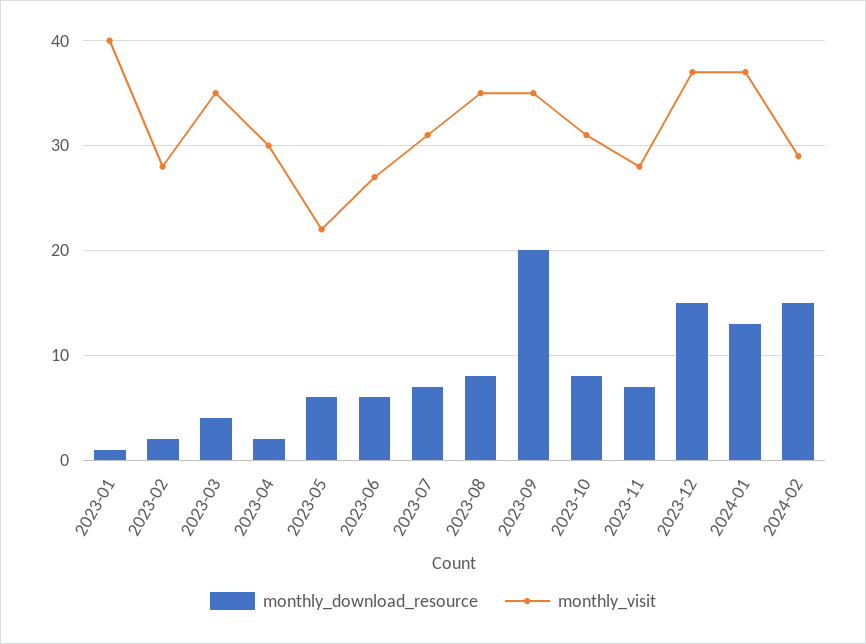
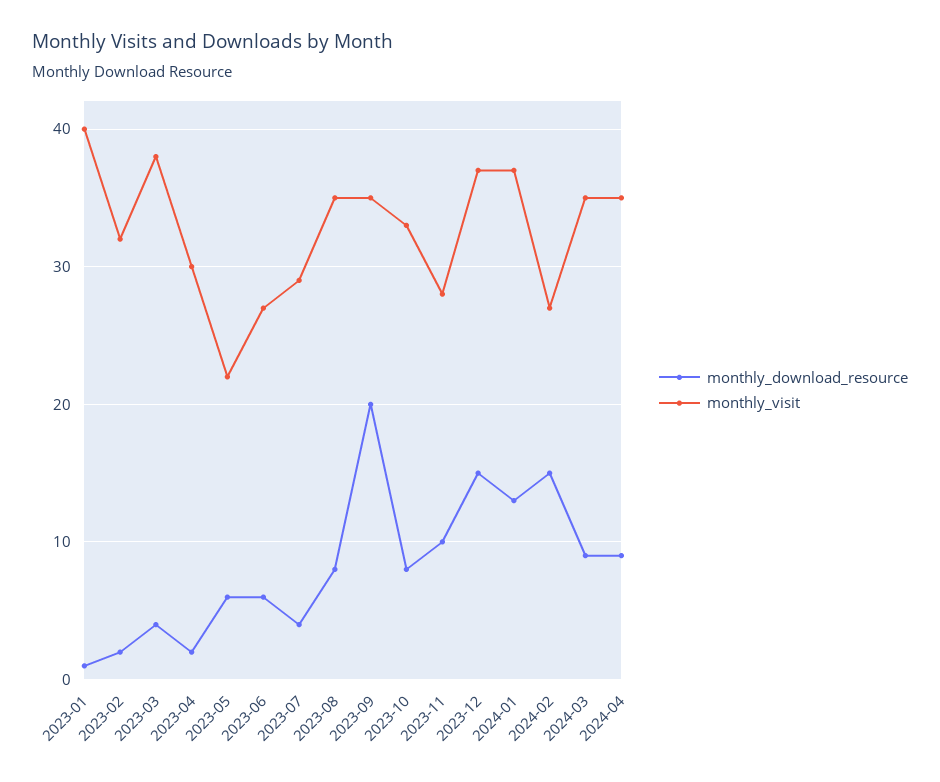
monthly_visit, 2023-02: 28 -> 32
monthly_visit, 2023-03: 35 -> 38
monthly_download_resource, 2023-07: 7 -> 4
monthly_visit, 2023-07: 31 -> 29
monthly_visit, 2023-10: 31 -> 33
monthly_download_resource, 2023-11: 7 -> 10
monthly_visit, 2024-02: 29 -> 27
monthly_download_resource, 2024-03: none -> 9
monthly_visit, 2024-03: none -> 35
monthly_download_resource, 2024-04: none -> 9
monthly_visit, 2024-04: none -> 35

